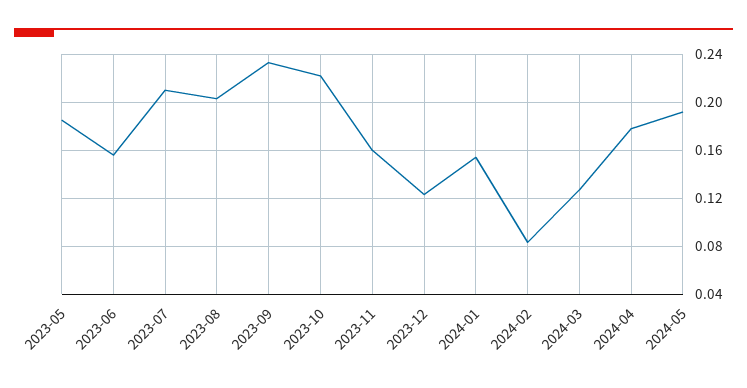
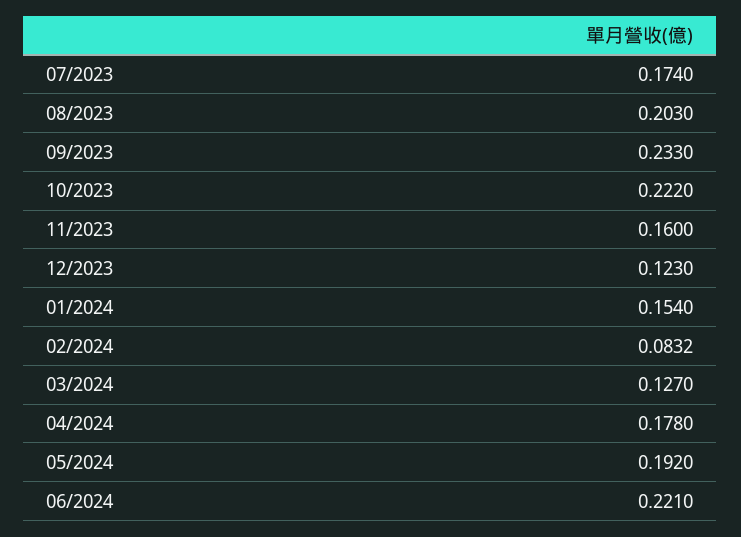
2023-05: 0.185 -> none
2023-06: 0.155 -> none
2023-07: 0.21 -> 0.174
06/2024: none -> 0.221

